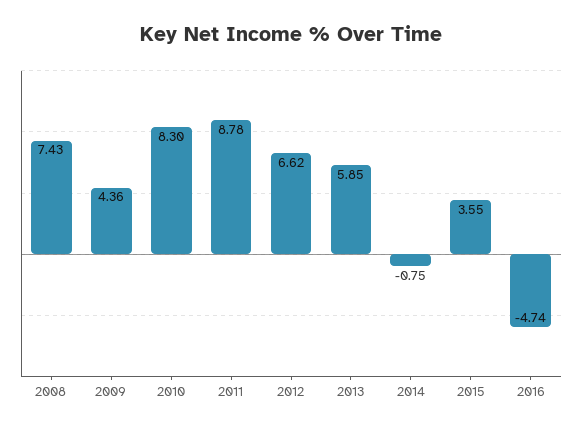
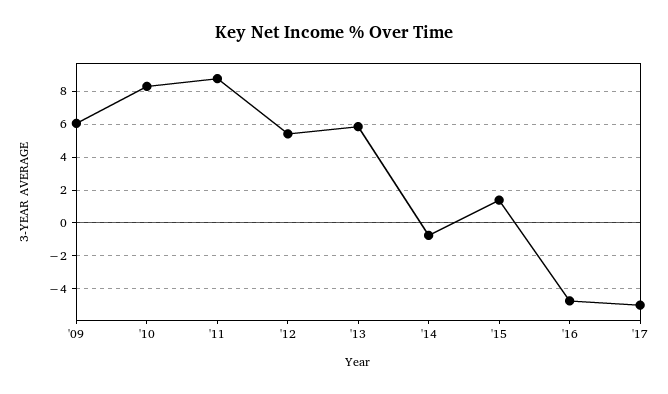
2008: 7.43 -> none
2009: 4.36 -> 6
2012: 6.62 -> 5.5
2015: 3.55 -> 1.5
'17: none -> -5

